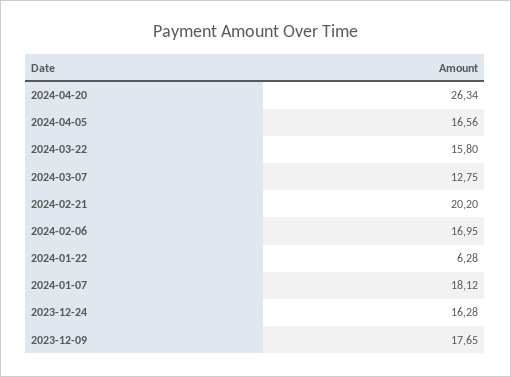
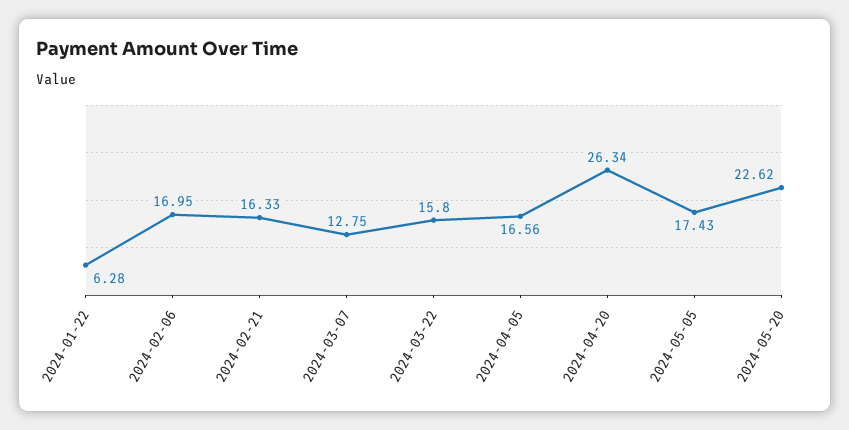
2024-02-21: 20.2 -> 16.33
2024-01-07: 18.12 -> none
2023-12-24: 16.28 -> none
2023-12-09: 17.65 -> none
2024-05-05: none -> 17.43
2024-05-20: none -> 22.62

